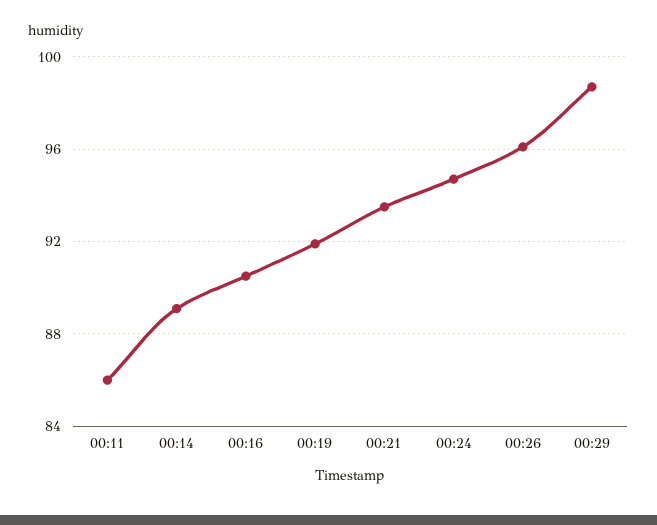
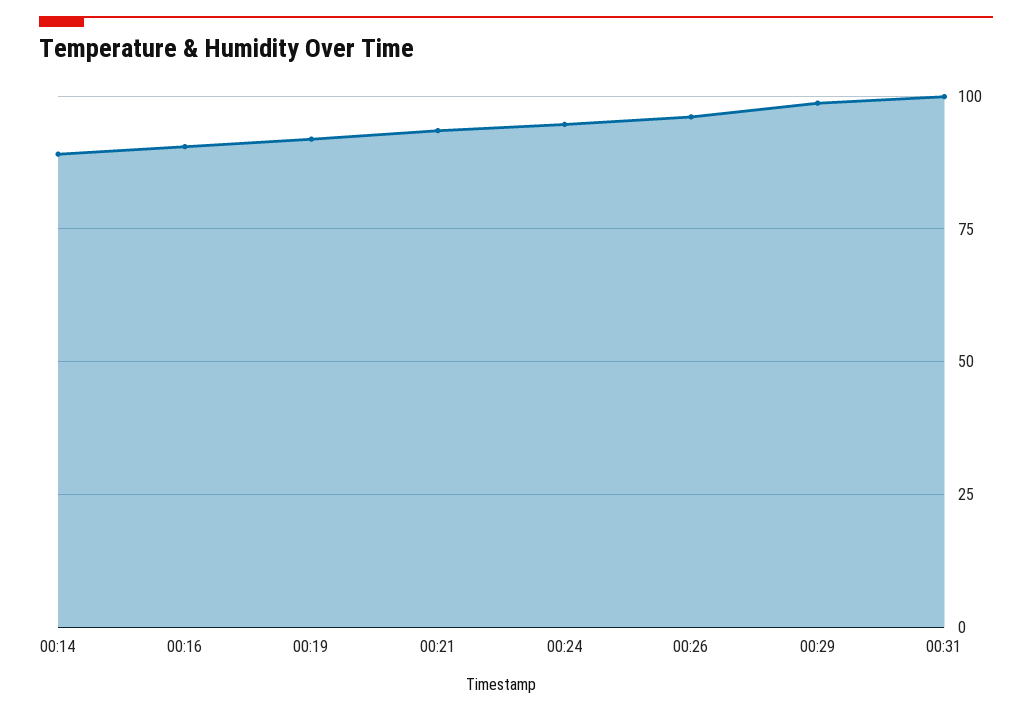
00:11: 86 -> none
00:31: none -> 100

